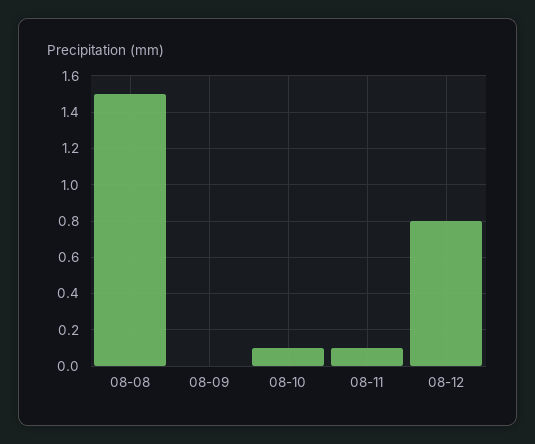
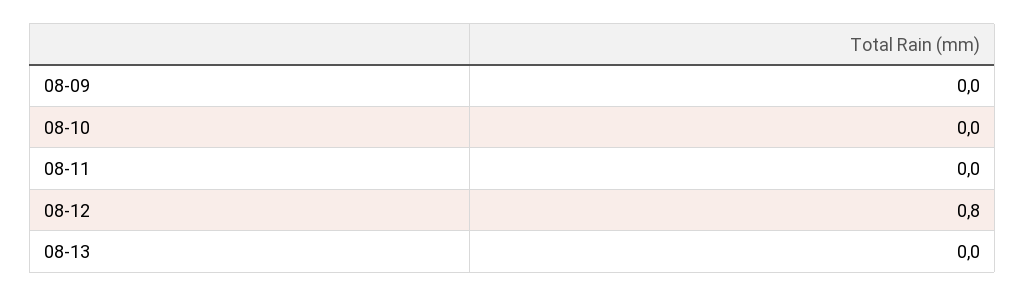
08-08: 1.5 -> none
08-10: 0.1 -> 0
08-11: 0.1 -> 0
08-13: none -> 0

